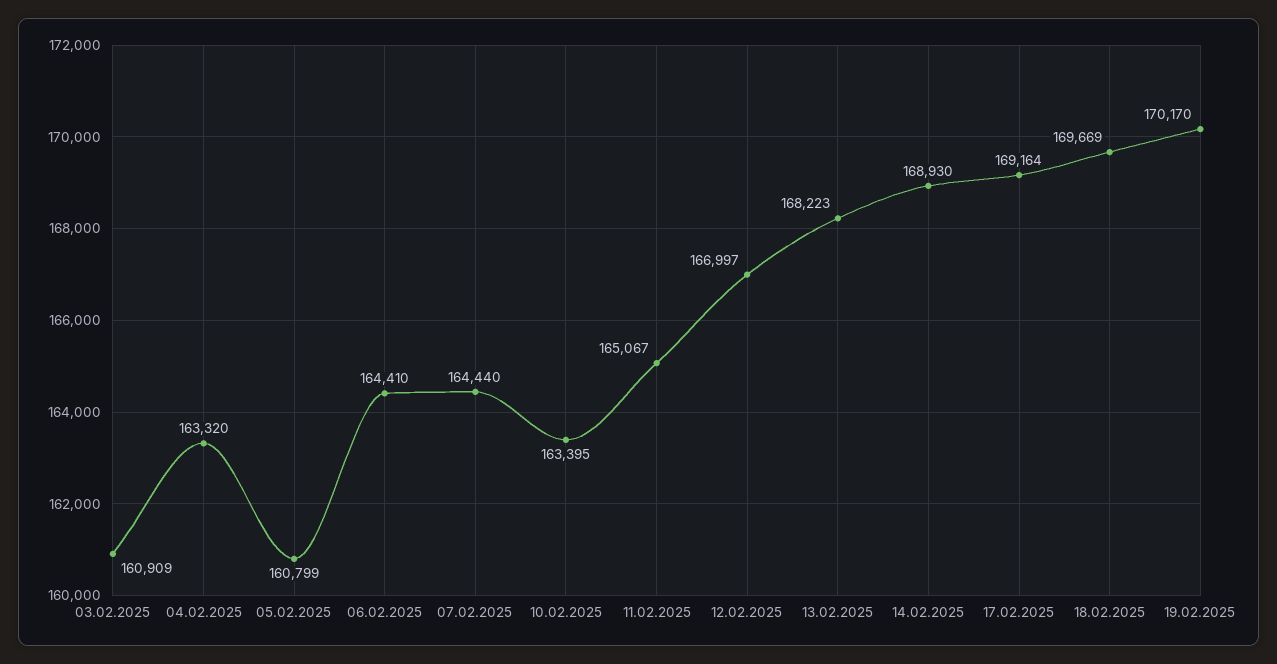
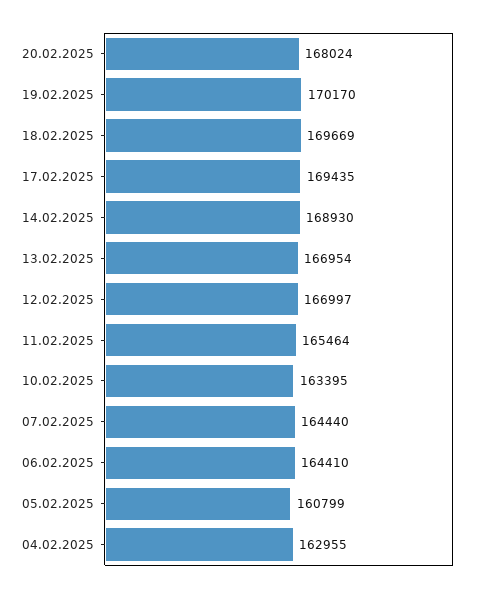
03.02.2025: 160909 -> none
04.02.2025: 163320 -> 162955
11.02.2025: 165067 -> 165464
13.02.2025: 168223 -> 166954
17.02.2025: 169164 -> 169435
20.02.2025: none -> 168024

